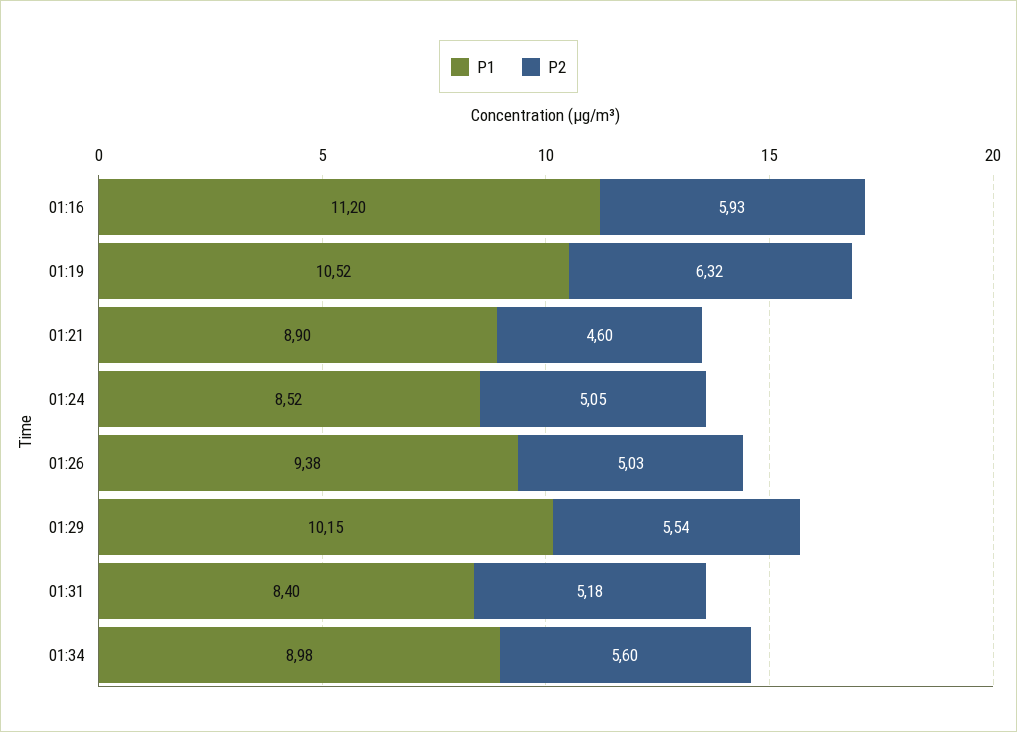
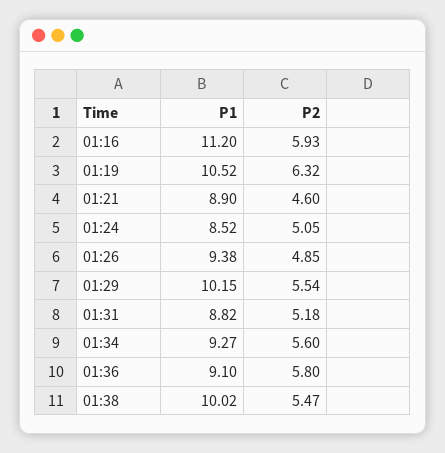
P2, 01:26: 5.03 -> 4.85
P1, 01:31: 8.4 -> 8.82
P1, 01:34: 8.98 -> 9.27
P1, 01:36: none -> 9.1
P2, 01:36: none -> 5.8
P1, 01:38: none -> 10.02
P2, 01:38: none -> 5.47

